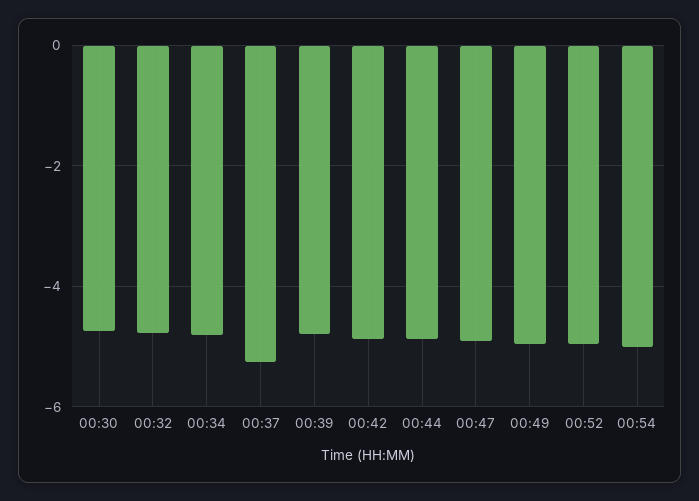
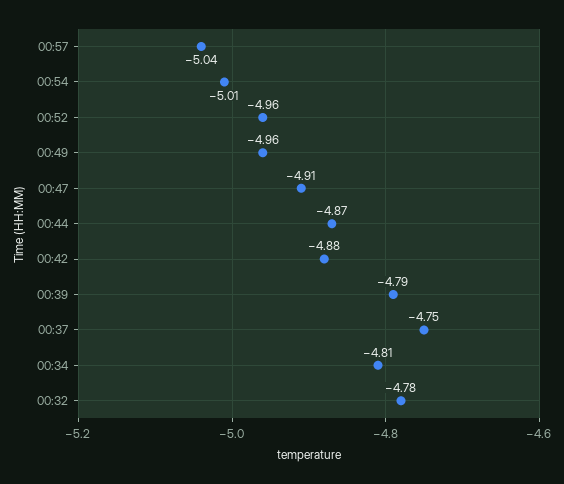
00:30: -4.8 -> none
00:37: -5.2 -> -4.75
00:57: none -> -5.04

